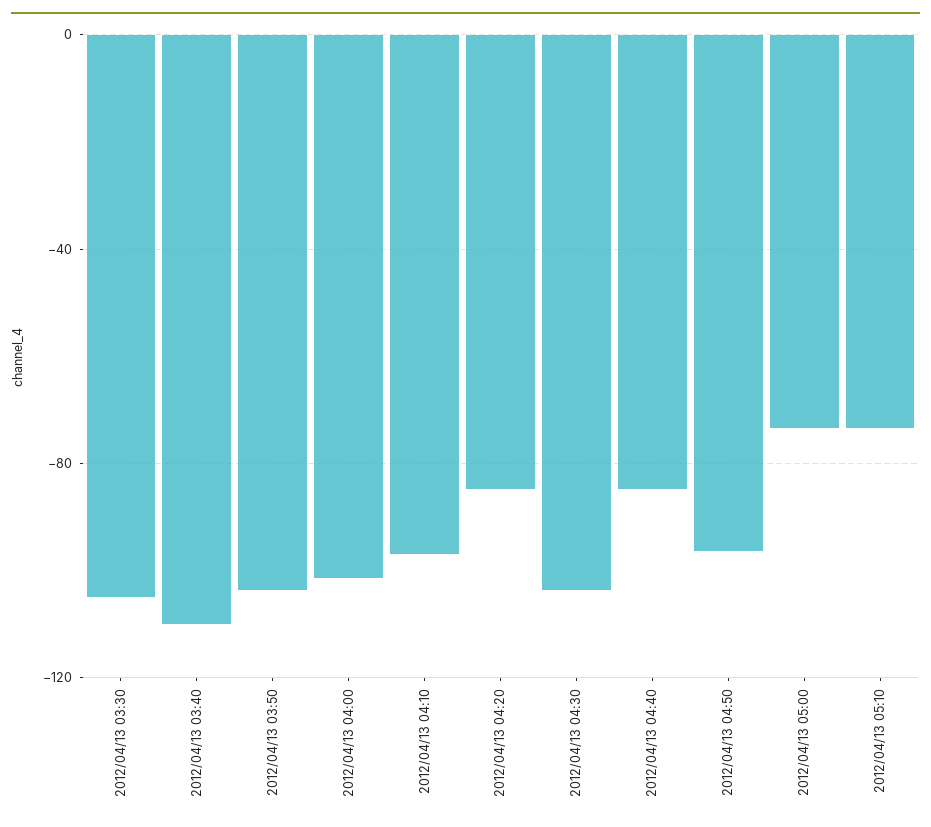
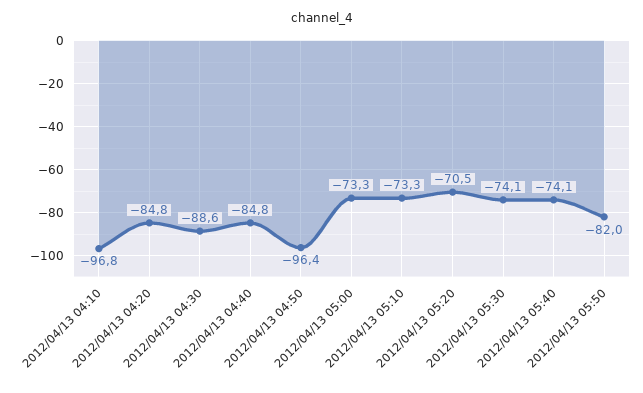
2012/04/13 03:30: -105 -> none
2012/04/13 03:40: -110 -> none
2012/04/13 03:50: -105 -> none
2012/04/13 04:00: -100 -> none
2012/04/13 04:30: -105 -> -88.6
2012/04/13 05:20: none -> -70.5
2012/04/13 05:30: none -> -74.1
2012/04/13 05:40: none -> -74.1
2012/04/13 05:50: none -> -82

